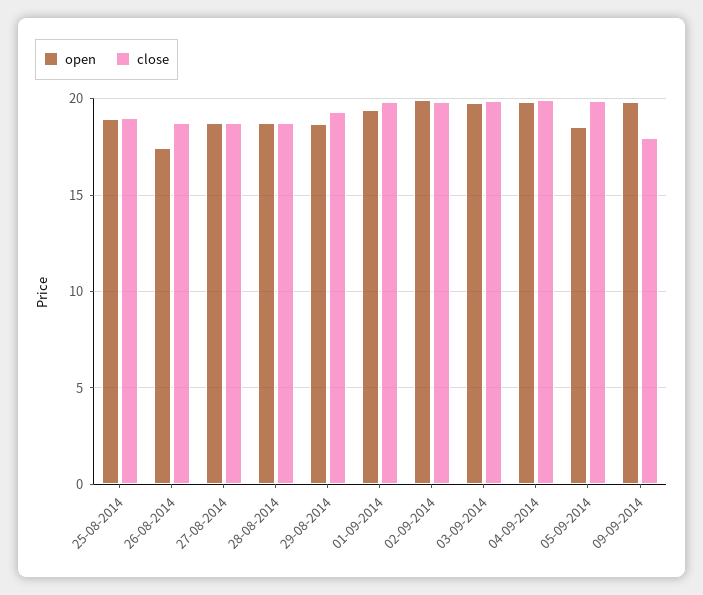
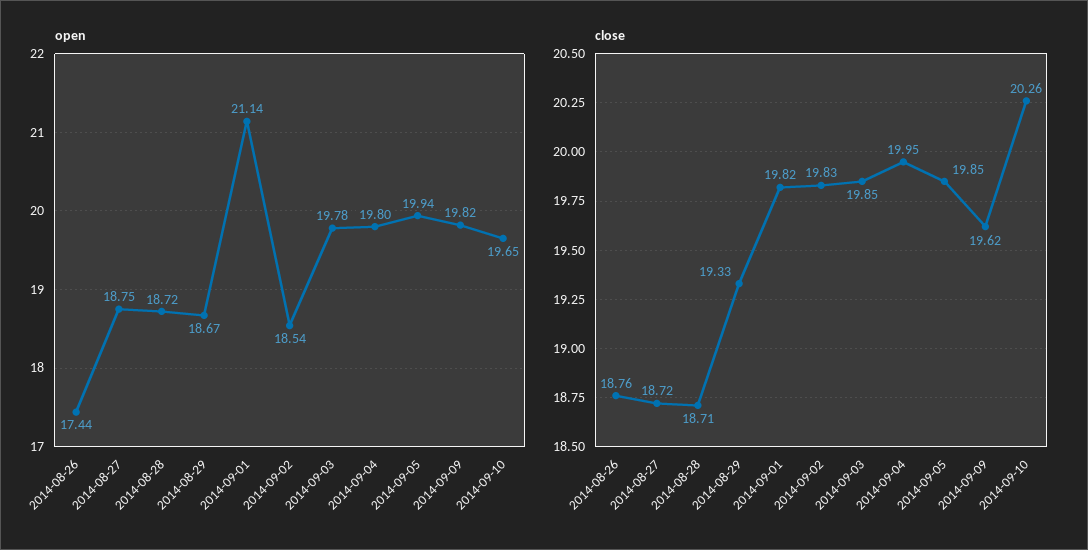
open, 25-08-2014: 19 -> none
close, 25-08-2014: 19 -> none
open, 01-09-2014: 19.5 -> 21.14
open, 02-09-2014: 20 -> 18.54
open, 05-09-2014: 18.5 -> 19.94
close, 09-09-2014: 18 -> 19.62
open, 2014-09-10: none -> 19.65
close, 2014-09-10: none -> 20.26

